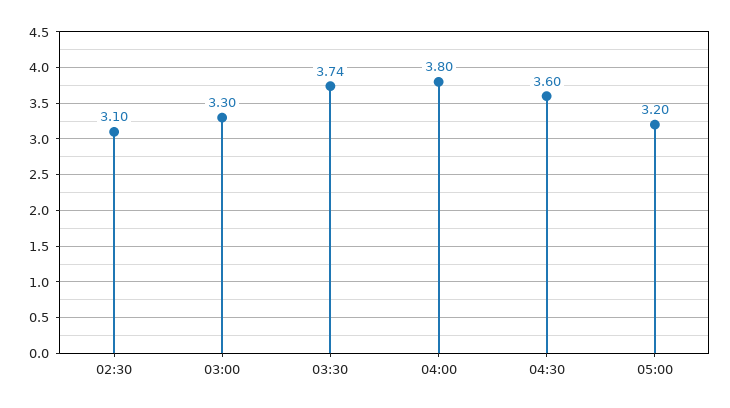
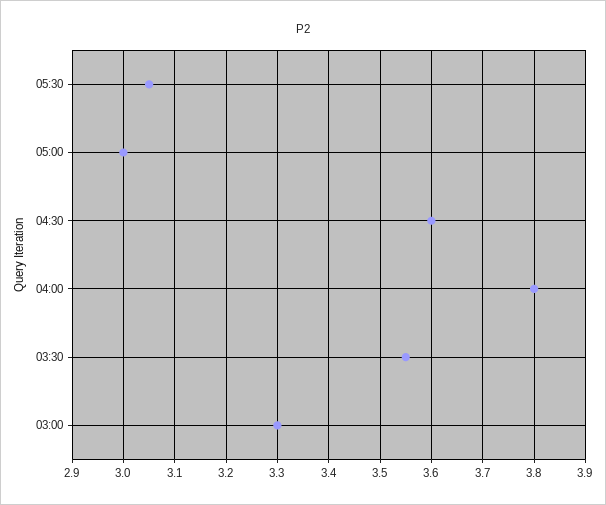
02:30: 3.1 -> none
03:30: 3.74 -> 3.55
05:00: 3.2 -> 3
05:30: none -> 3.05

